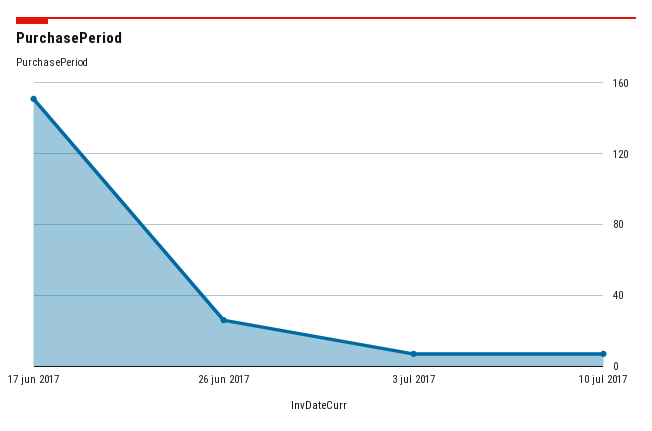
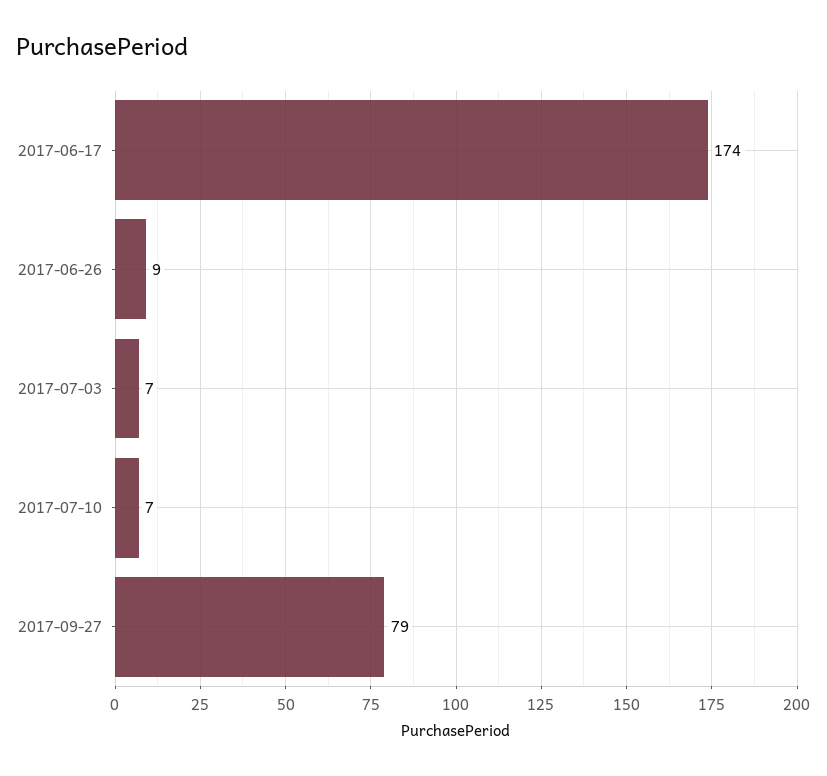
17 jun 2017: 150 -> 174
26 jun 2017: 25 -> 9
2017-09-27: none -> 79

